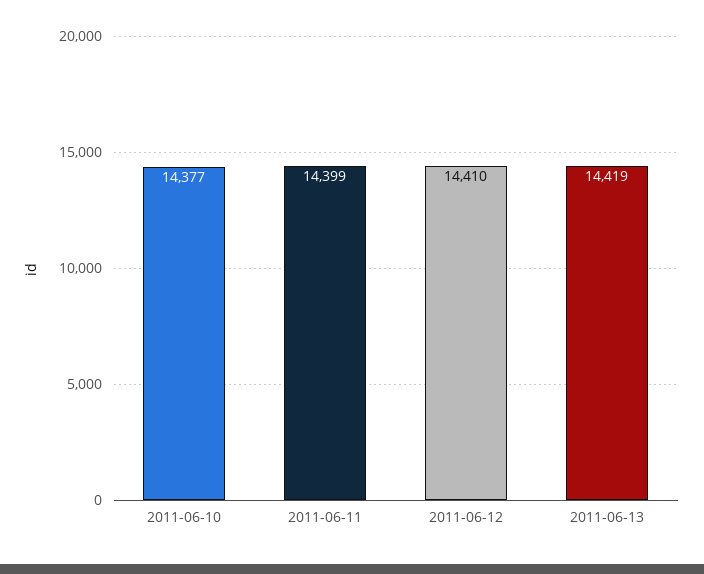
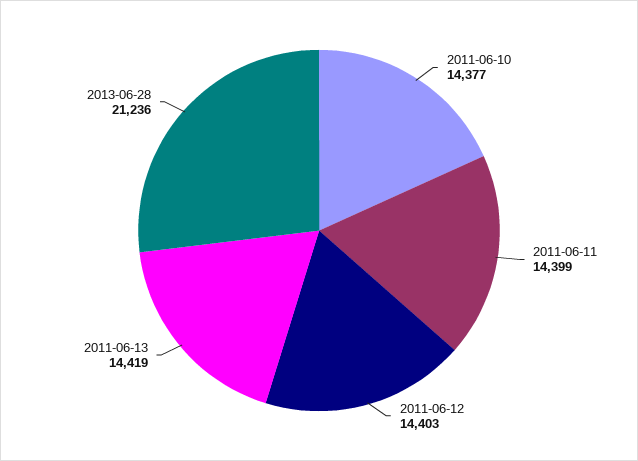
2011-06-12: 14410 -> 14403
2013-06-28: none -> 21236

